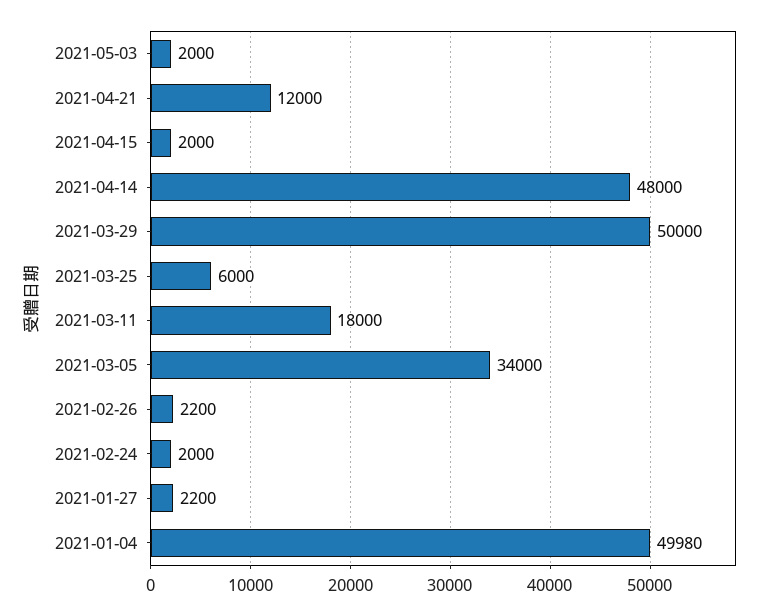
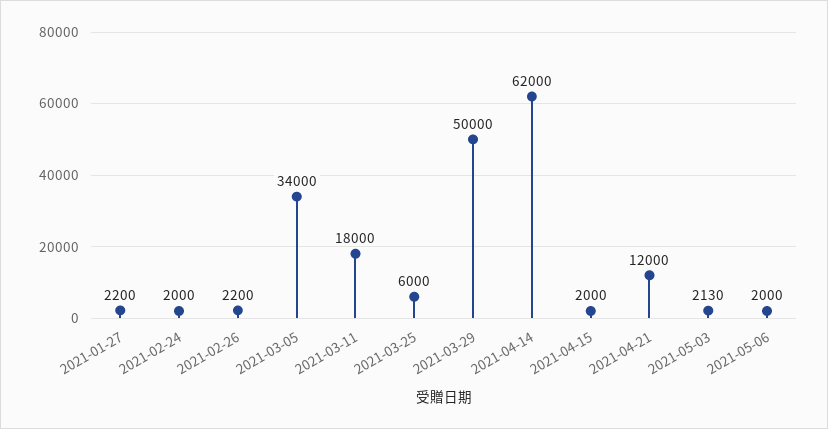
2021-05-03: 2000 -> 2130
2021-04-14: 48000 -> 62000
2021-01-04: 49980 -> none
2021-05-06: none -> 2000

